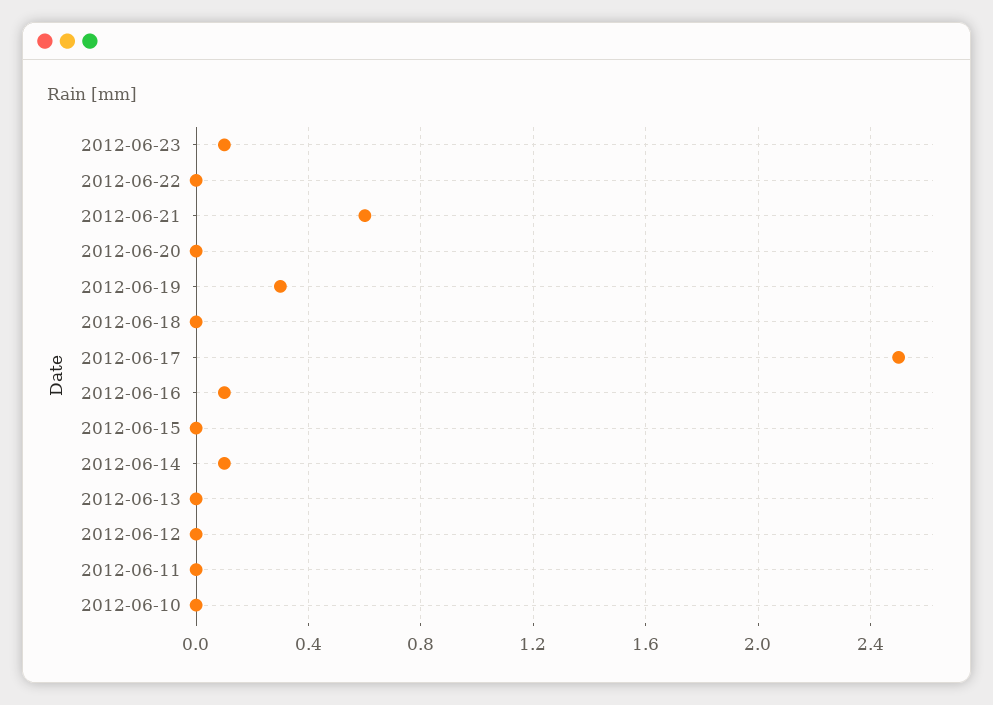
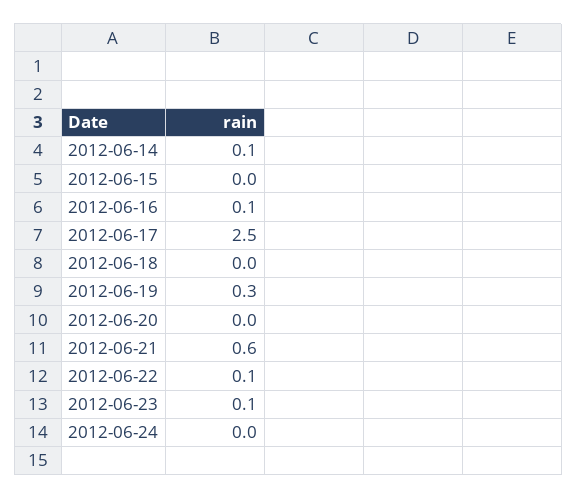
2012-06-22: 0 -> 0.1
2012-06-13: 0 -> none
2012-06-12: 0 -> none
2012-06-11: 0 -> none
2012-06-10: 0 -> none
2012-06-24: none -> 0

